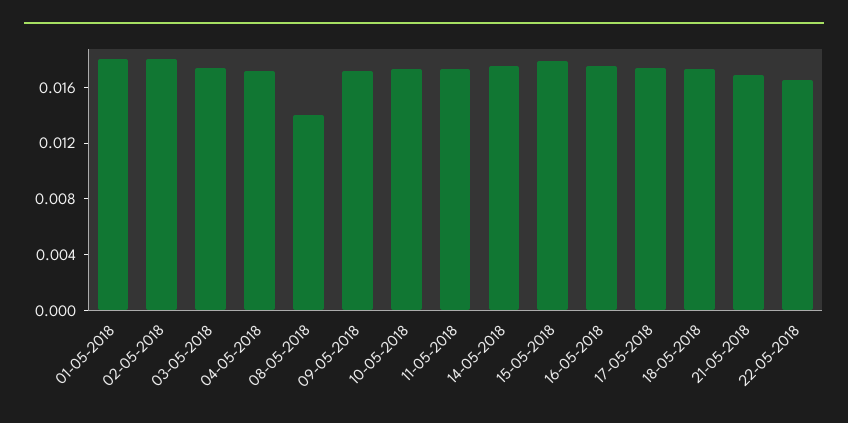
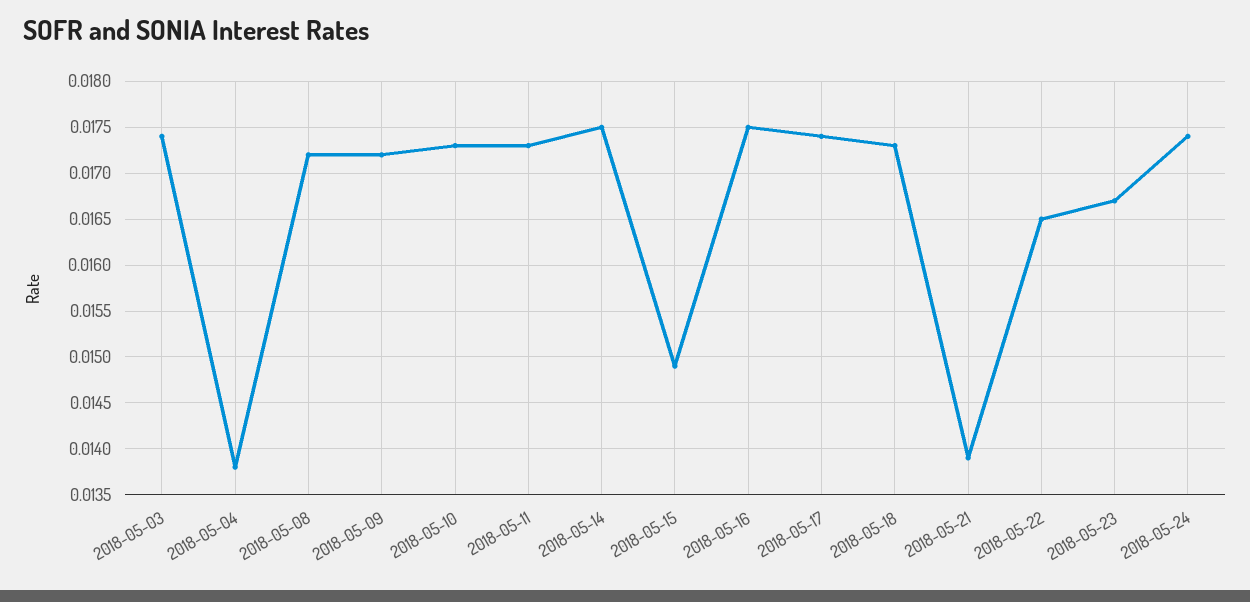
01-05-2018: 0.018 -> none
02-05-2018: 0.018 -> none
04-05-2018: 0.017 -> 0.0138
08-05-2018: 0.014 -> 0.0172
15-05-2018: 0.018 -> 0.0149
21-05-2018: 0.017 -> 0.0139
2018-05-23: none -> 0.0167
2018-05-24: none -> 0.0174

